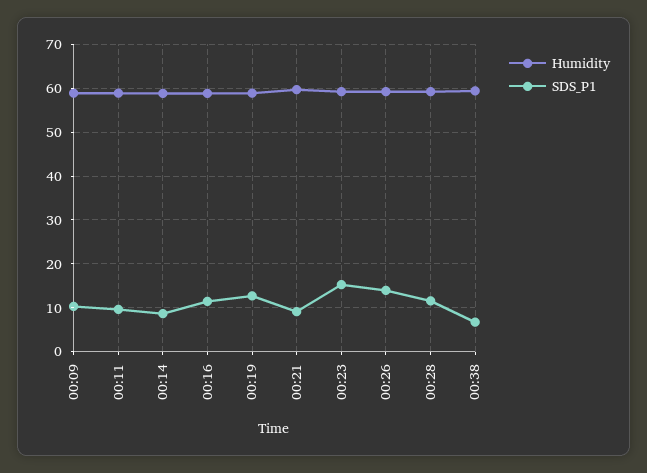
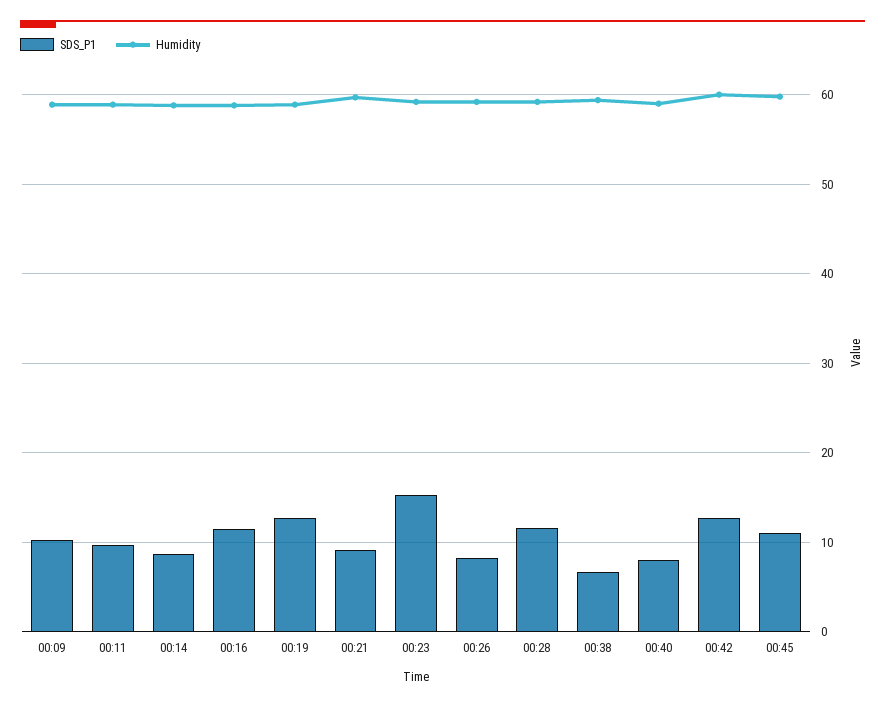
SDS_P1, 00:26: 14 -> 8
SDS_P1, 00:40: none -> 8
Humidity, 00:40: none -> 59
SDS_P1, 00:42: none -> 13
Humidity, 00:42: none -> 60
SDS_P1, 00:45: none -> 11
Humidity, 00:45: none -> 60

